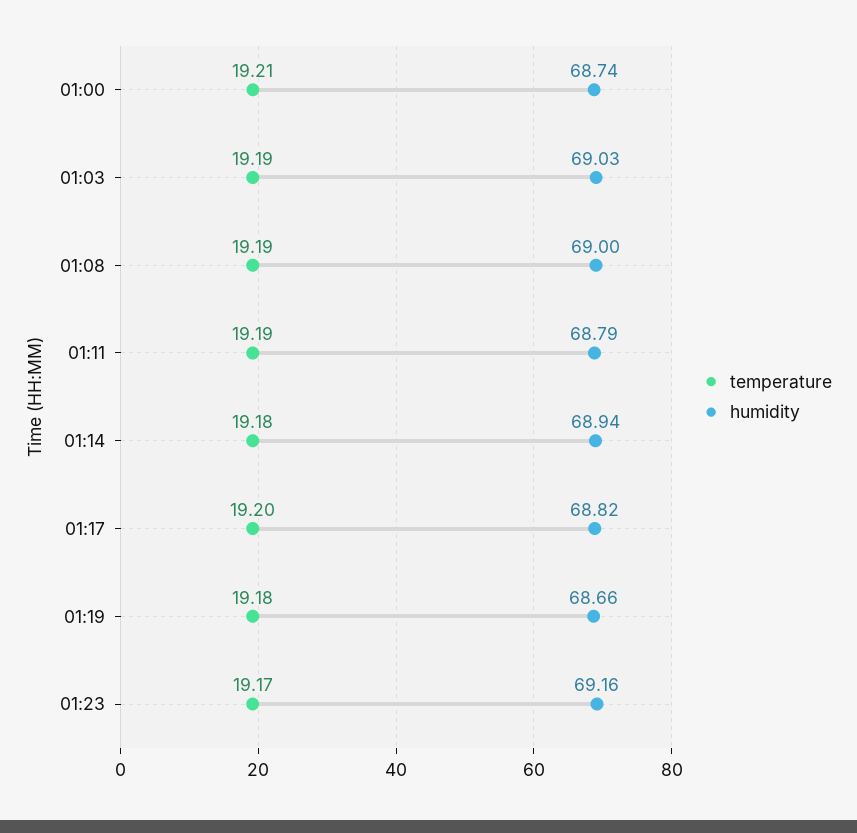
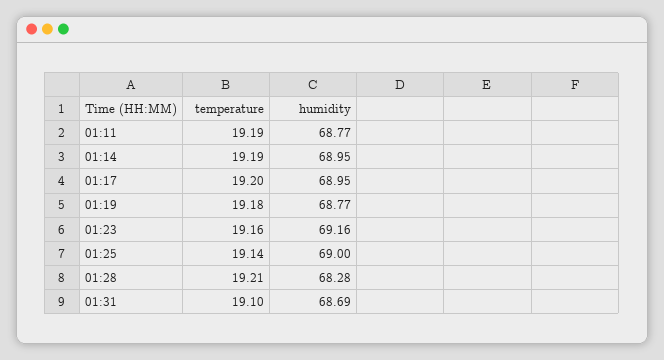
temperature, 01:00: 19.21 -> none
humidity, 01:00: 68.74 -> none
temperature, 01:03: 19.19 -> none
humidity, 01:03: 69.03 -> none
temperature, 01:08: 19.19 -> none
humidity, 01:08: 69 -> none
humidity, 01:11: 68.79 -> 68.77
temperature, 01:14: 19.18 -> 19.19
humidity, 01:14: 68.94 -> 68.95
humidity, 01:17: 68.82 -> 68.95
humidity, 01:19: 68.66 -> 68.77
temperature, 01:23: 19.17 -> 19.16
temperature, 01:25: none -> 19.14
humidity, 01:25: none -> 69
temperature, 01:28: none -> 19.21
humidity, 01:28: none -> 68.28
temperature, 01:31: none -> 19.1
humidity, 01:31: none -> 68.69

